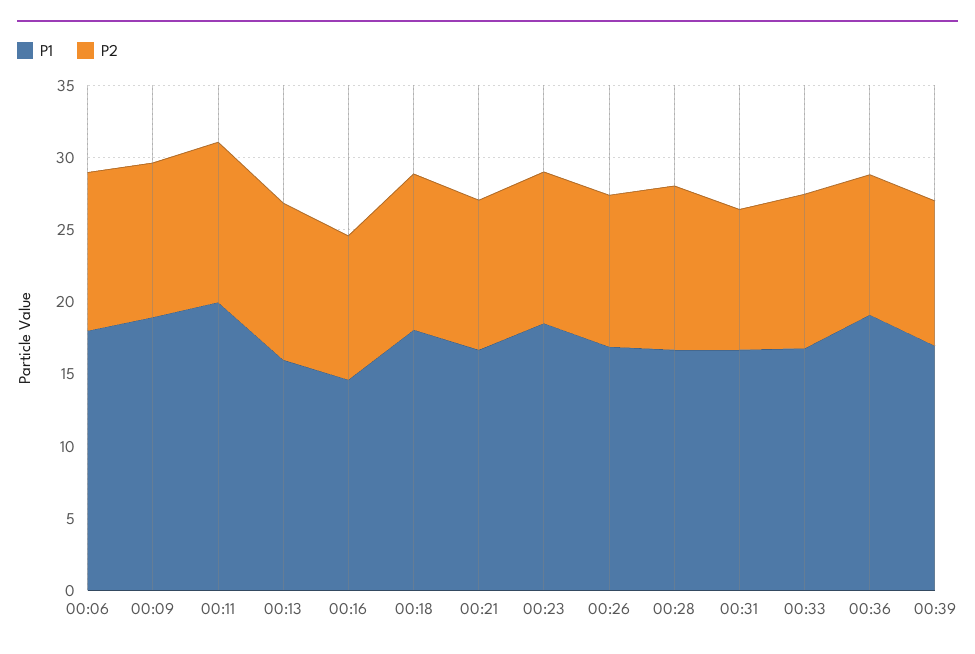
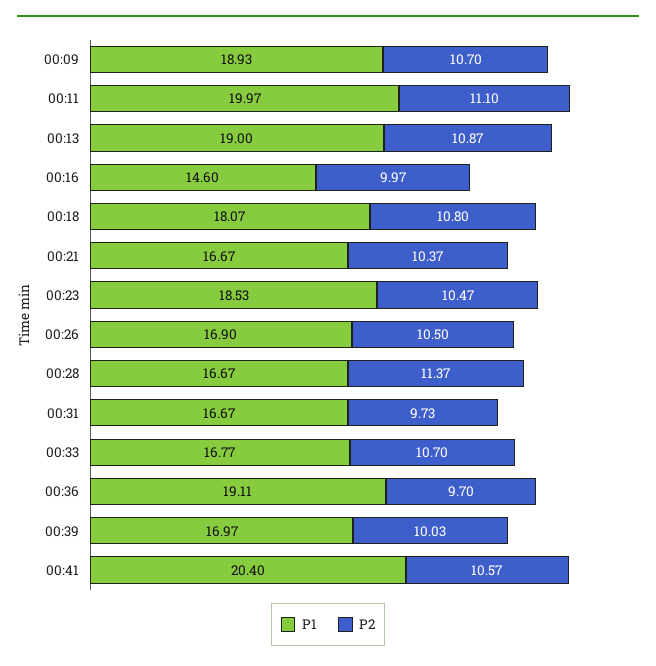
P1, 00:06: 18 -> none
P2, 00:06: 11 -> none
P1, 00:13: 16 -> 19
P1, 00:41: none -> 20.4
P2, 00:41: none -> 10.57

